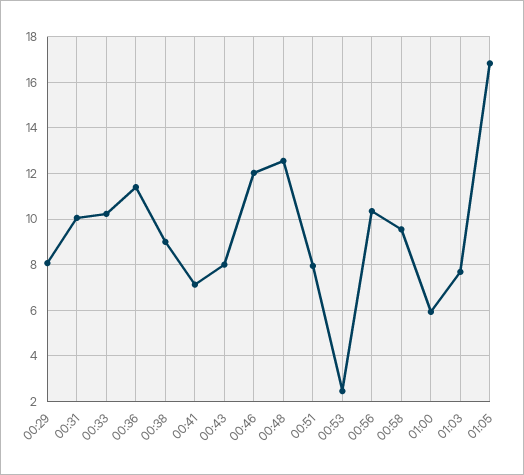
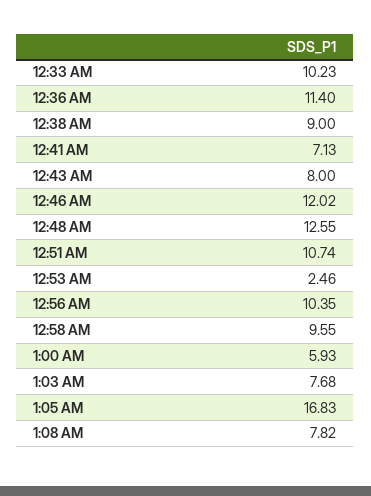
00:29: 8 -> none
00:31: 10 -> none
00:51: 8 -> 10.74
1:08 AM: none -> 7.82

